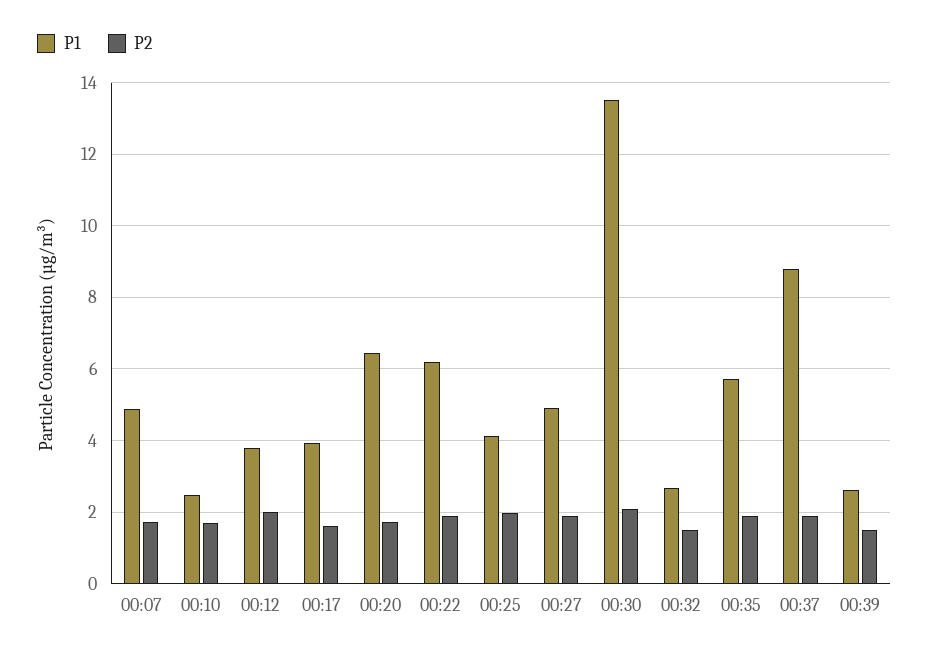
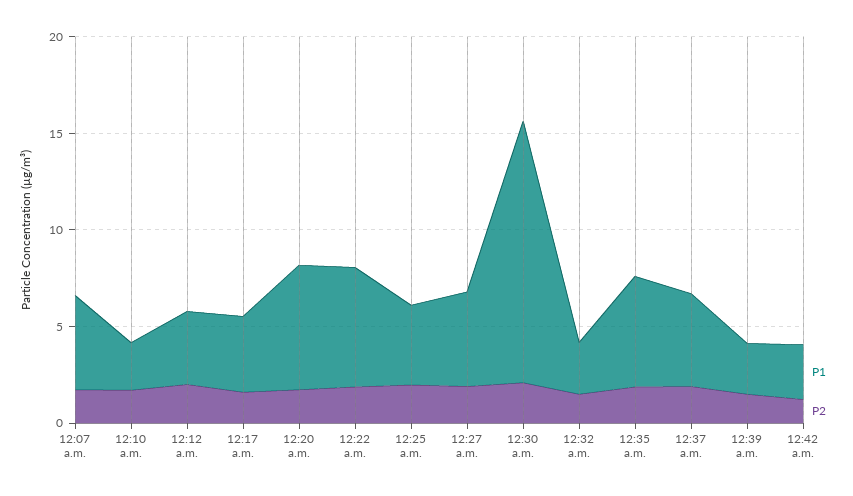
P1, 00:37: 8.8 -> 5
P1, 12:42 a.m.: none -> 3
P2, 12:42 a.m.: none -> 1

